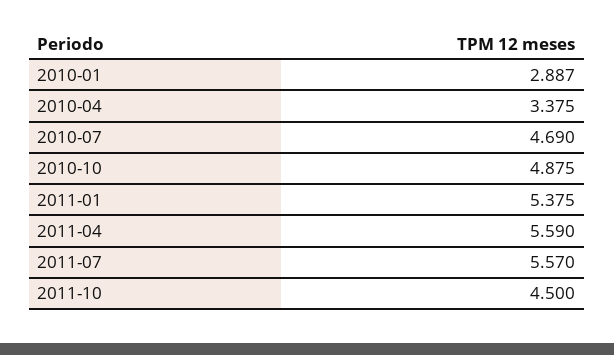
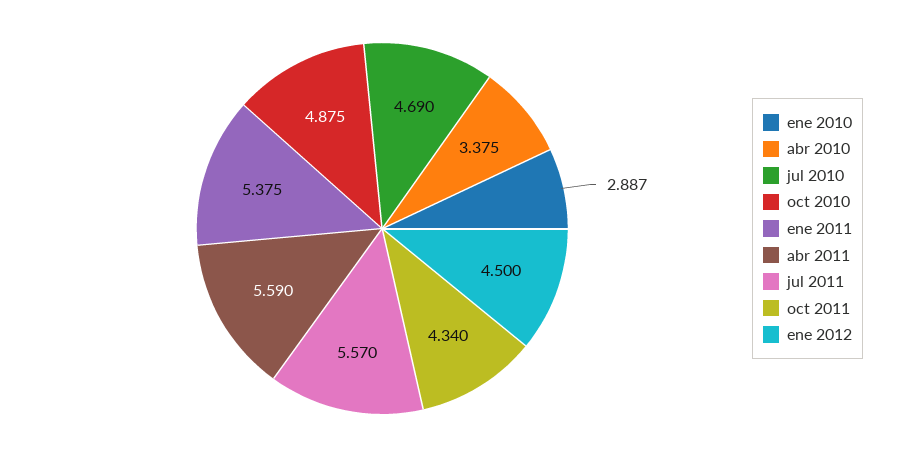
2011-10: 4.5 -> 4.34
ene 2012: none -> 4.5

